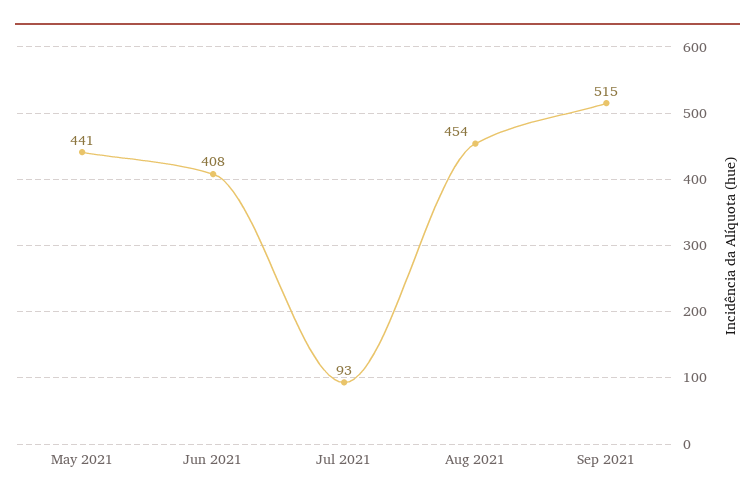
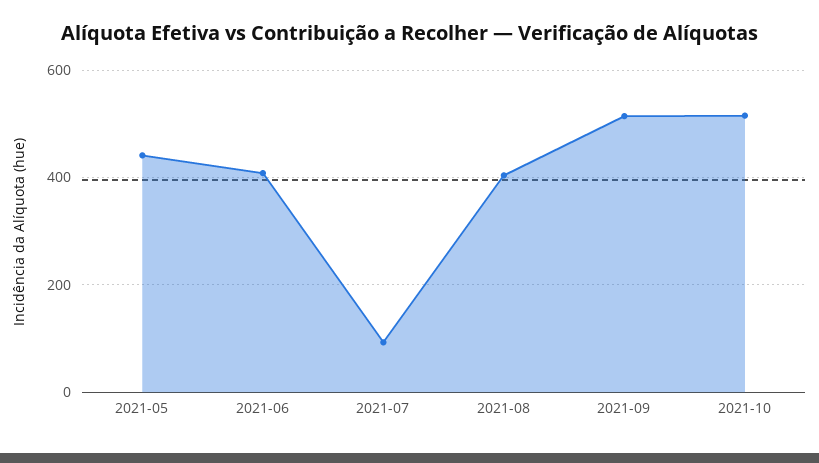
Aug 2021: 454 -> 400
2021-10: none -> 520

